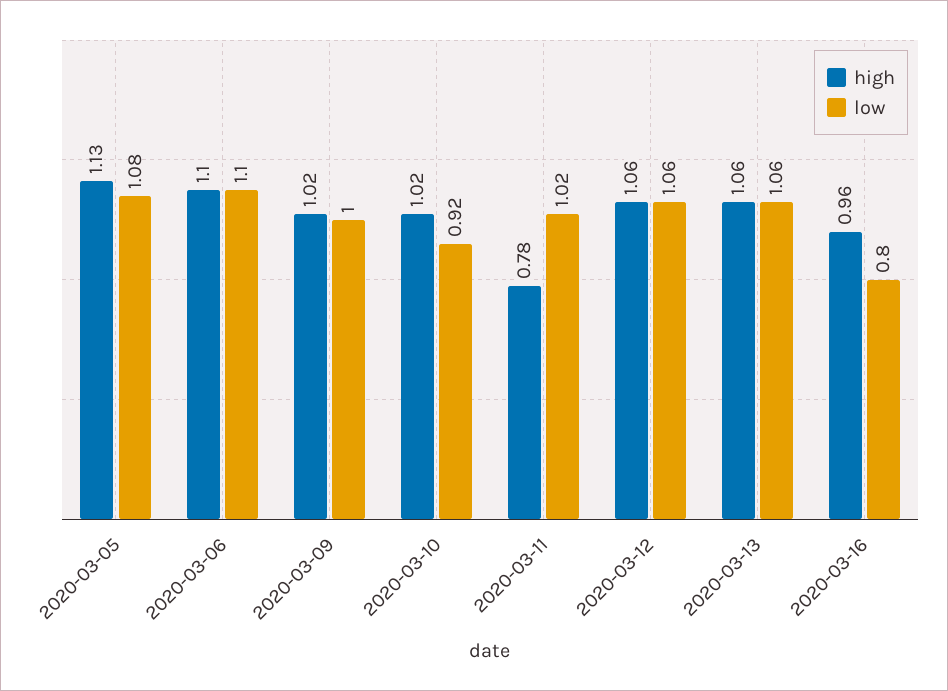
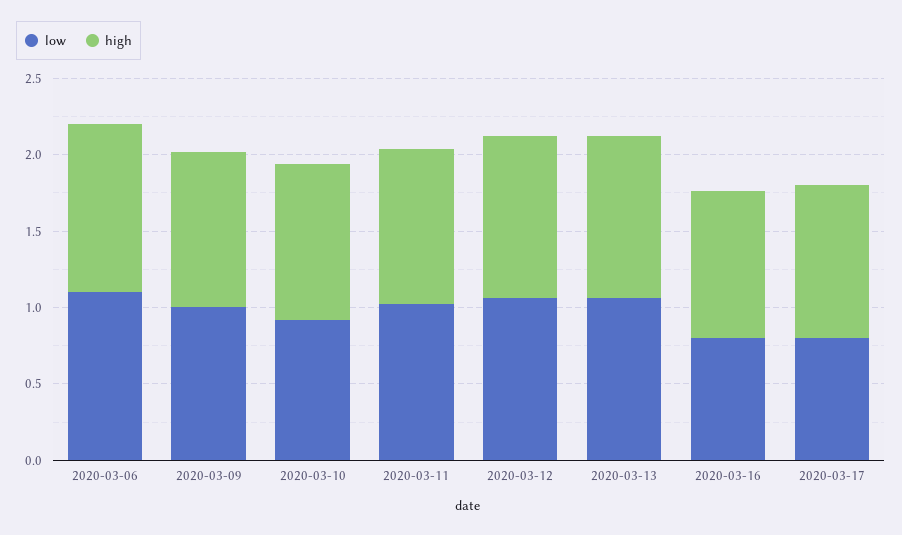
high, 2020-03-05: 1.13 -> none
low, 2020-03-05: 1.08 -> none
high, 2020-03-11: 0.78 -> 1
low, 2020-03-17: none -> 0.8
high, 2020-03-17: none -> 1

